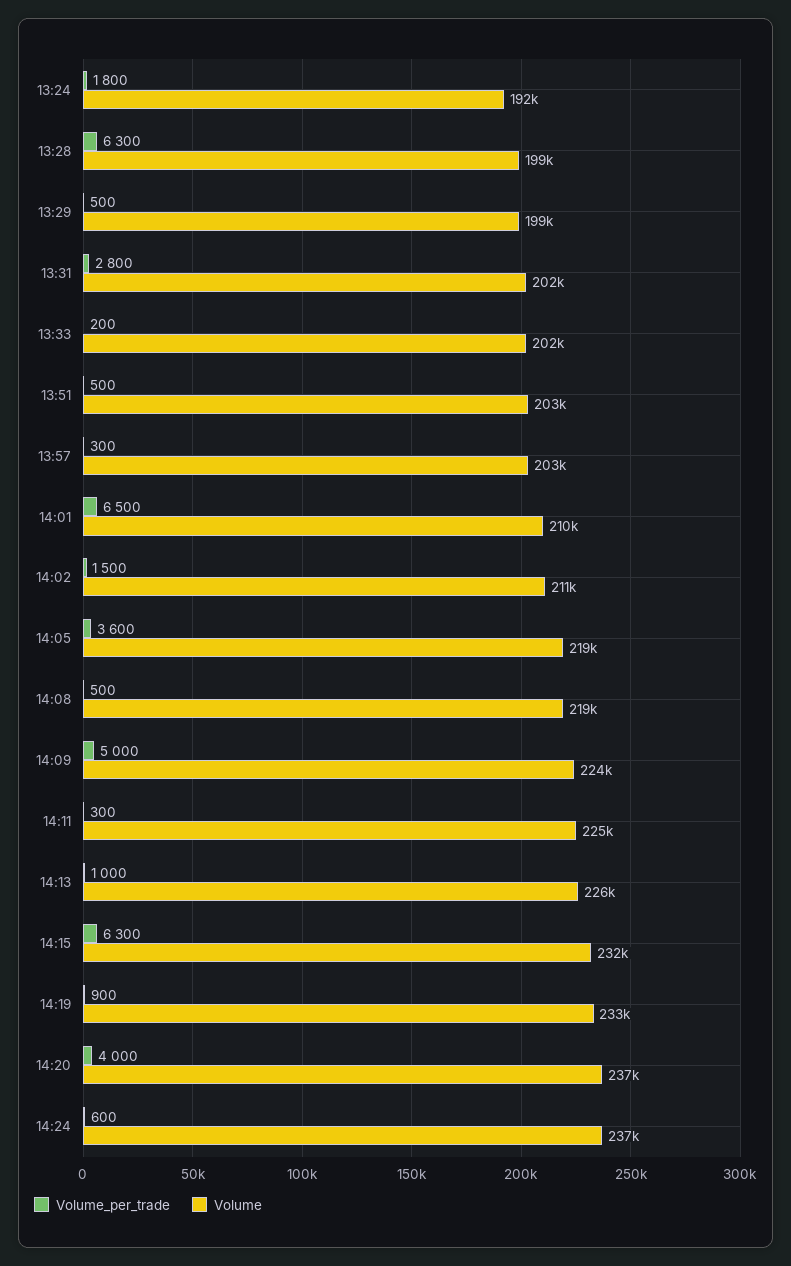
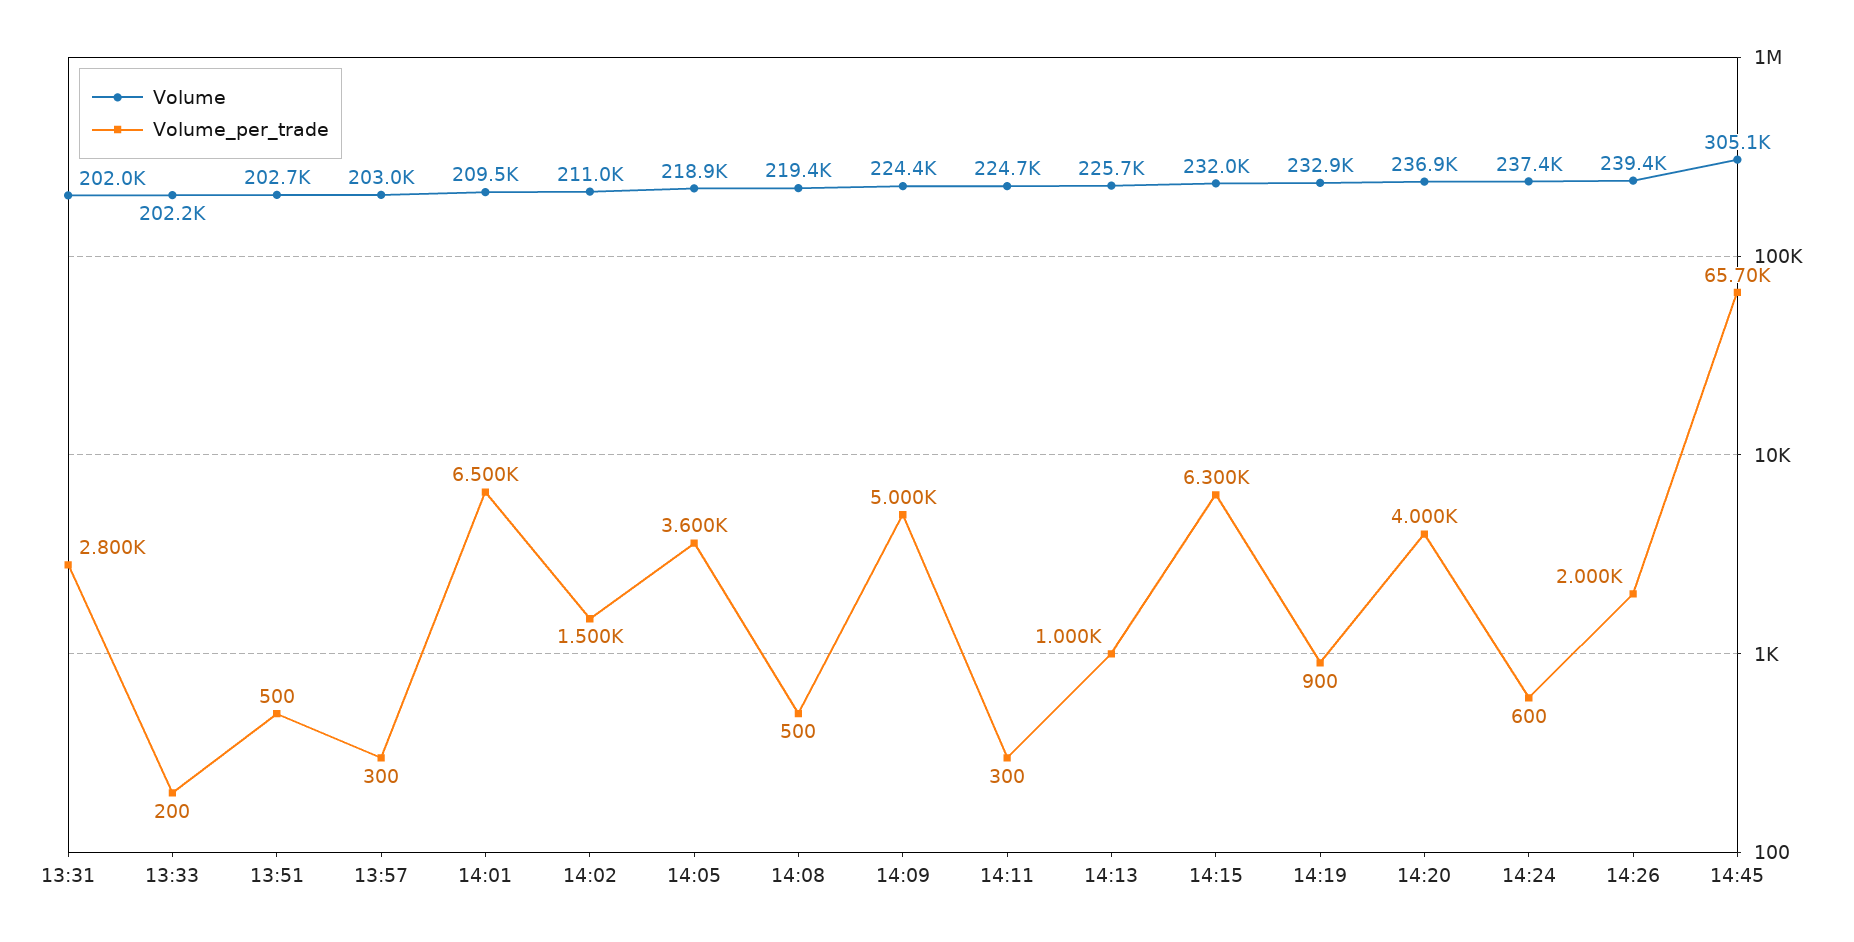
Volume_per_trade, 13:24: 1800 -> none
Volume, 13:24: 192000 -> none
Volume_per_trade, 13:28: 6300 -> none
Volume, 13:28: 199000 -> none
Volume_per_trade, 13:29: 500 -> none
Volume, 13:29: 199000 -> none
Volume, 14:26: none -> 239400
Volume_per_trade, 14:26: none -> 2000
Volume, 14:45: none -> 305100
Volume_per_trade, 14:45: none -> 65700

